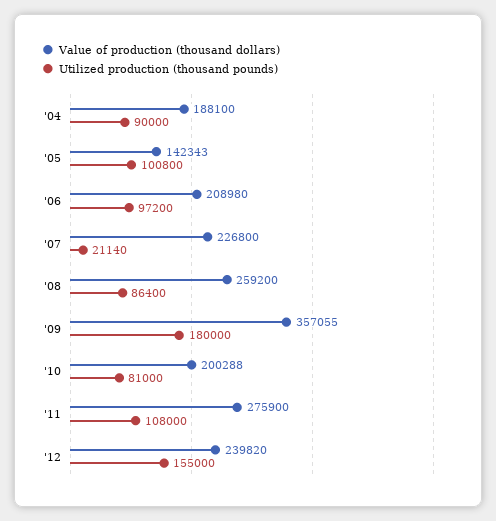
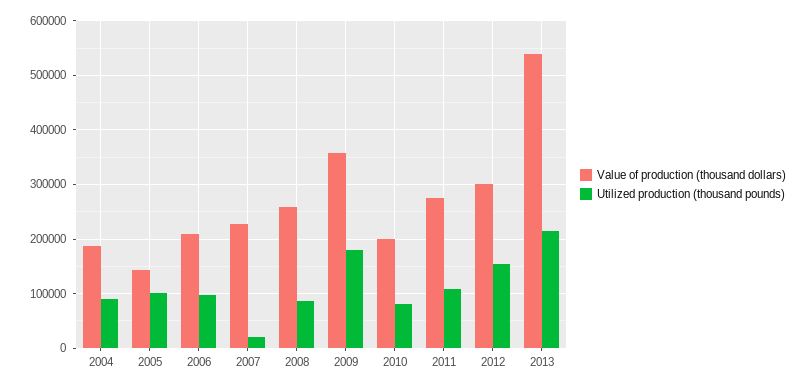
Value of production (thousand dollars), '12: 239820 -> 300000
Value of production (thousand dollars), 2013: none -> 540000
Utilized production (thousand pounds), 2013: none -> 220000

